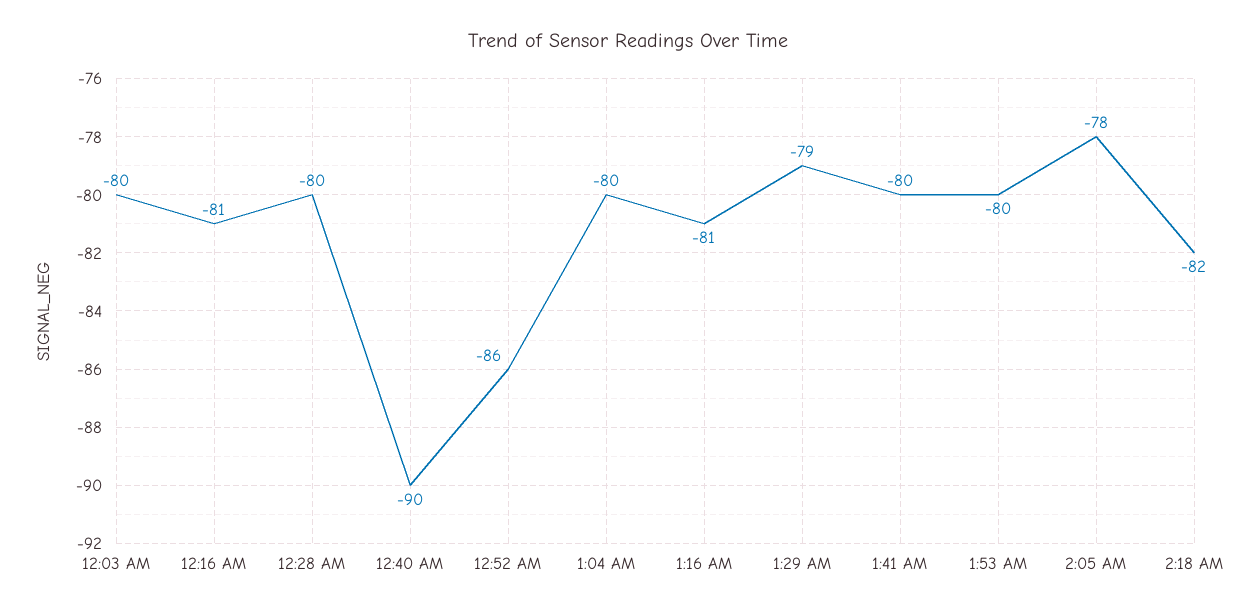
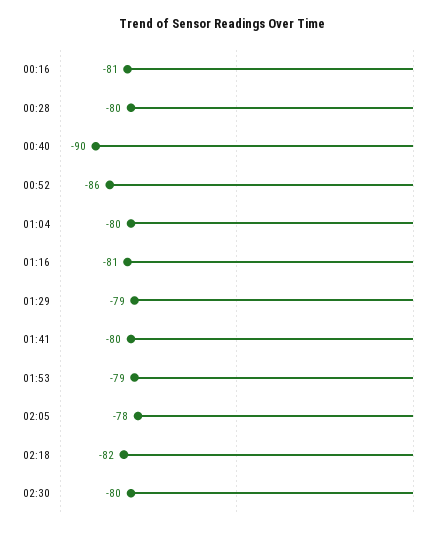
12:03 AM: -80 -> none
1:53 AM: -80 -> -79
02:30: none -> -80

